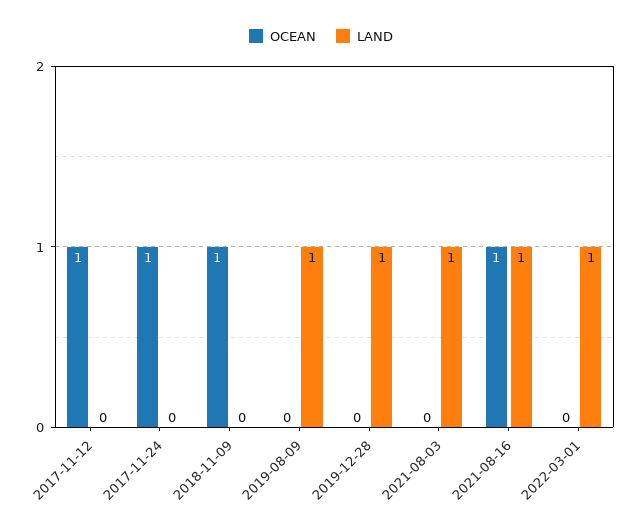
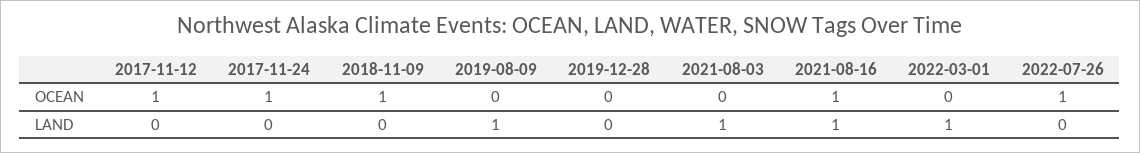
LAND, 2019-12-28: 1 -> 0
OCEAN, 2022-07-26: none -> 1
LAND, 2022-07-26: none -> 0

